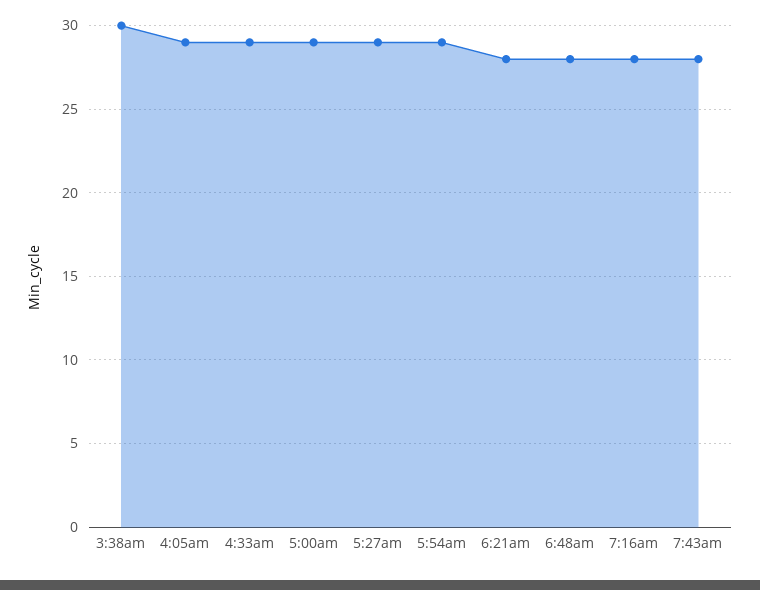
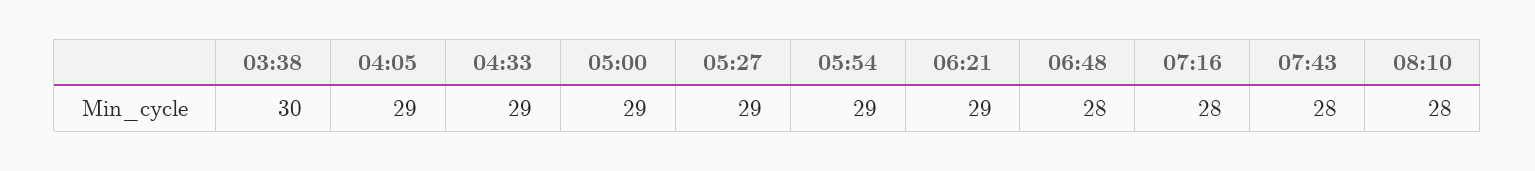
6:21am: 28 -> 29
08:10: none -> 28

